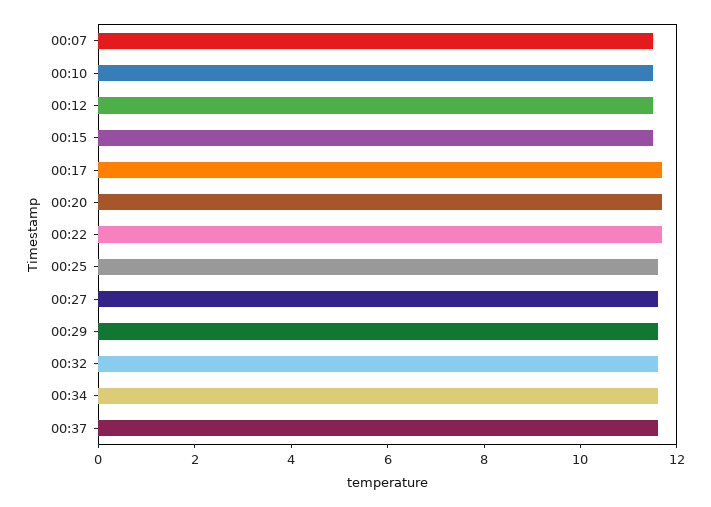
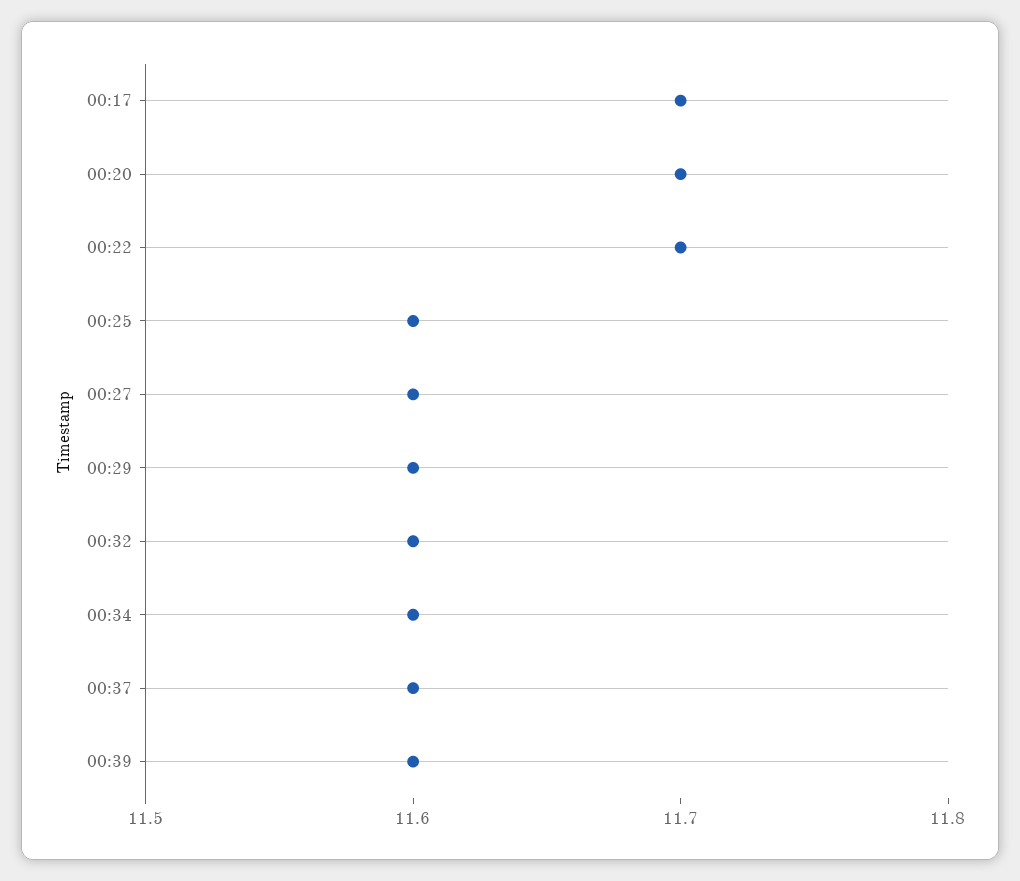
00:07: 11.5 -> none
00:10: 11.5 -> none
00:12: 11.5 -> none
00:15: 11.5 -> none
00:39: none -> 11.6

